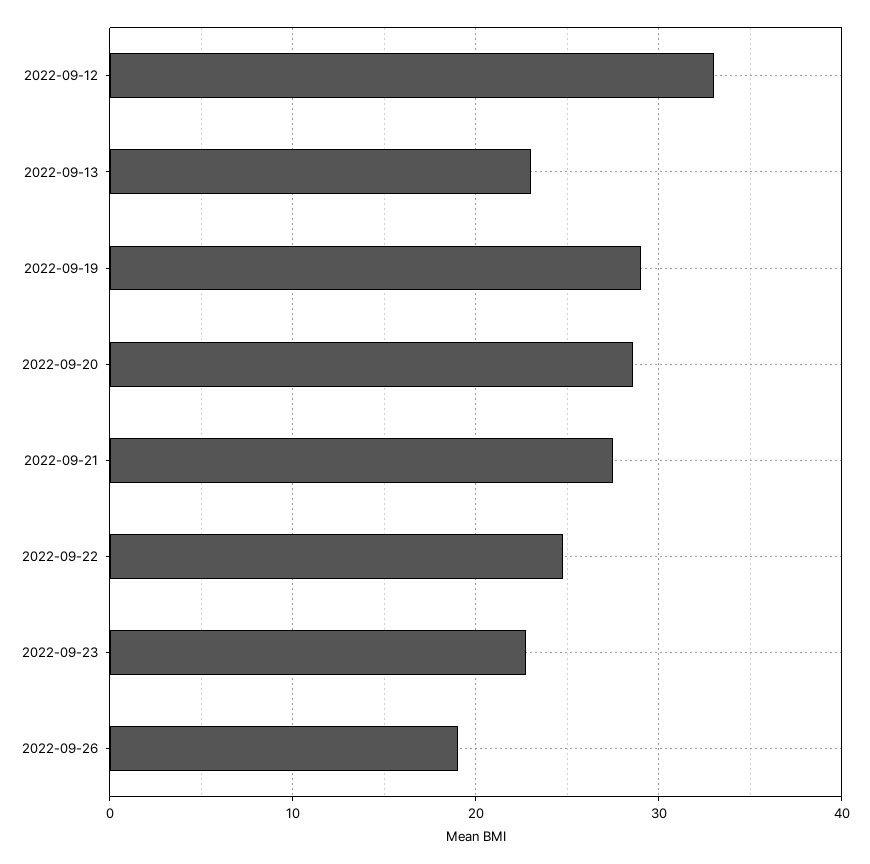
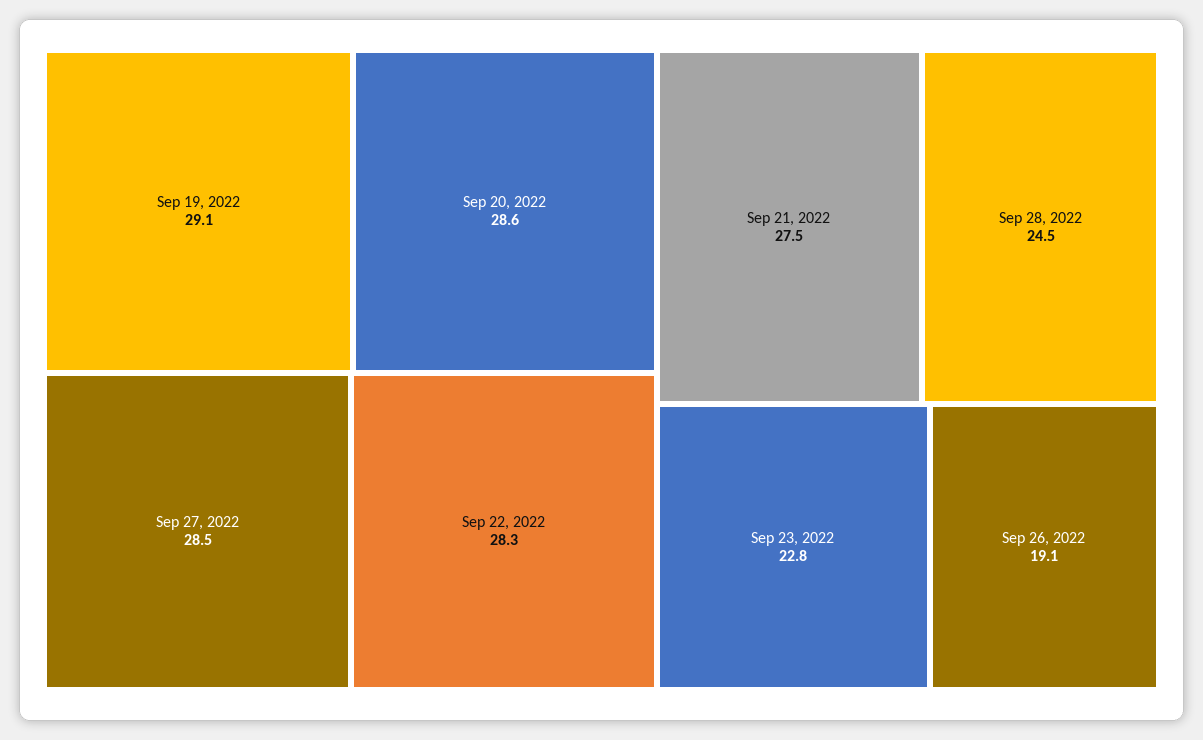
2022-09-12: 33 -> none
2022-09-13: 23 -> none
2022-09-22: 25 -> 28.3
Sep 27, 2022: none -> 28.5
Sep 28, 2022: none -> 24.5

